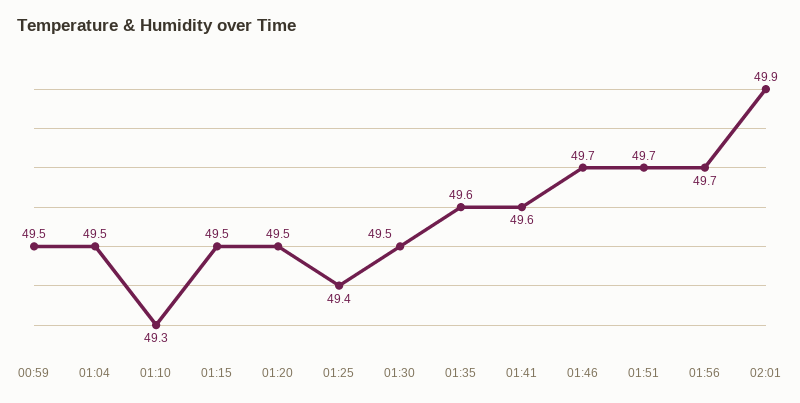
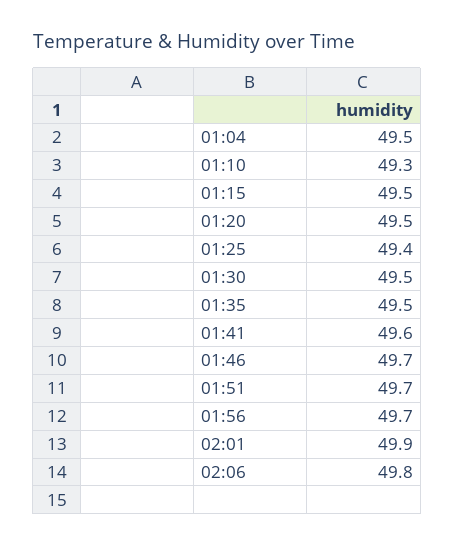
00:59: 49.5 -> none
01:35: 49.6 -> 49.5
02:06: none -> 49.8

